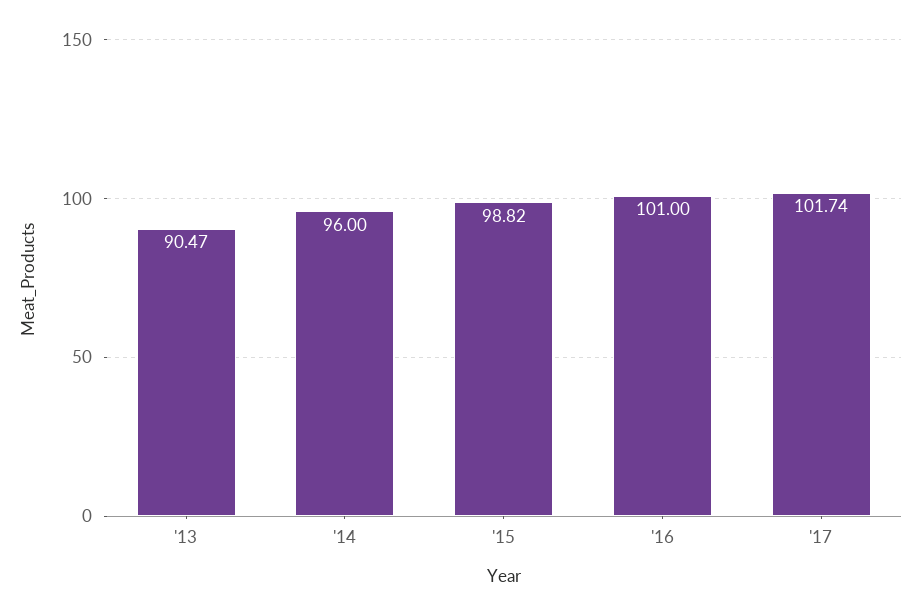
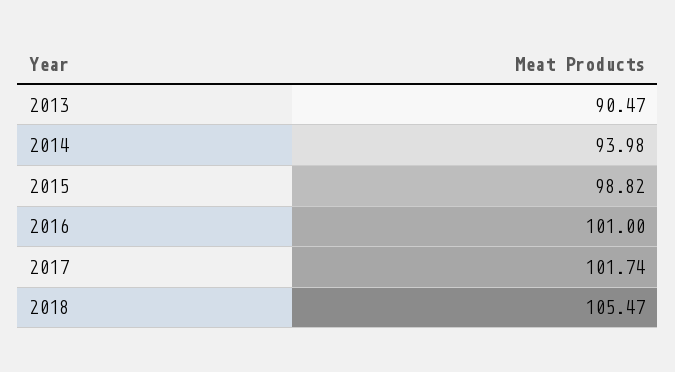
'14: 96 -> 93.98
2018: none -> 105.47

